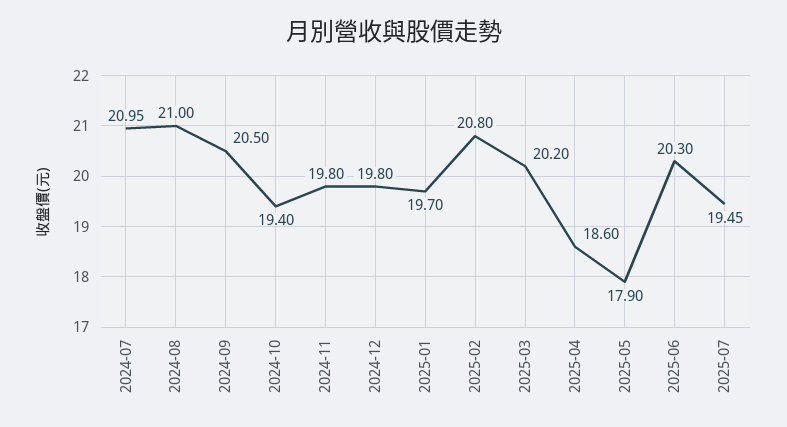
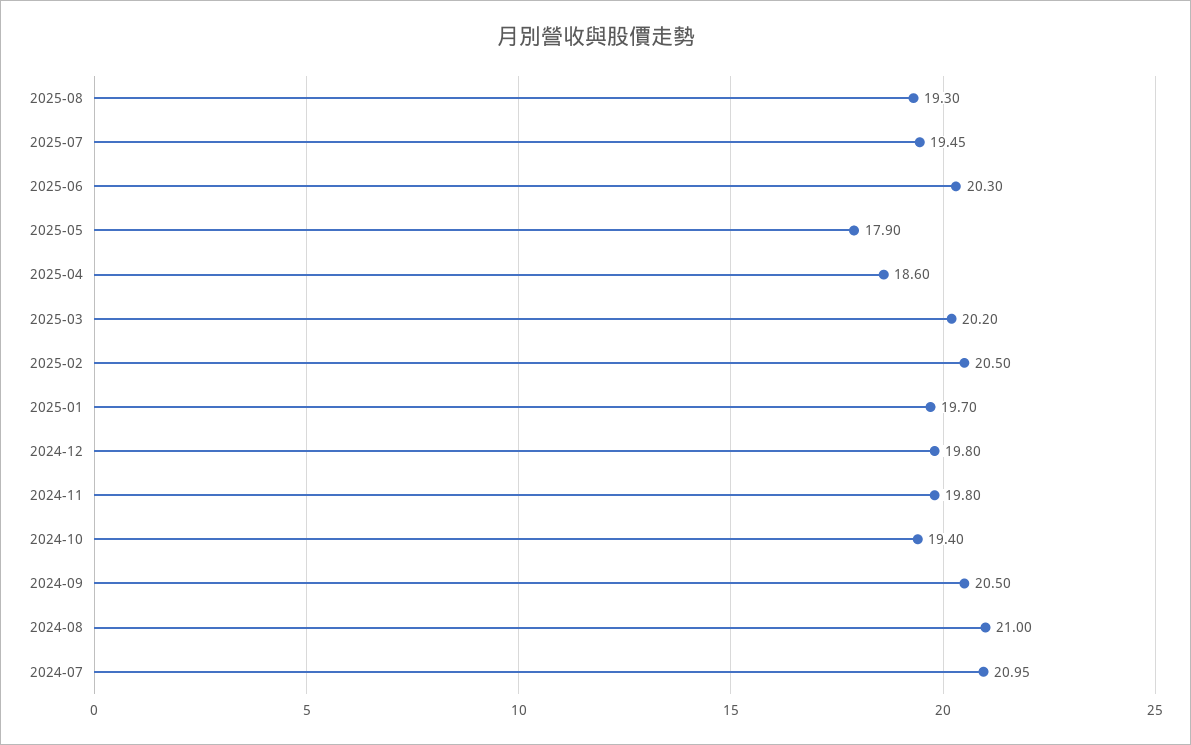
2025-02: 20.8 -> 20.5
2025-08: none -> 19.3

